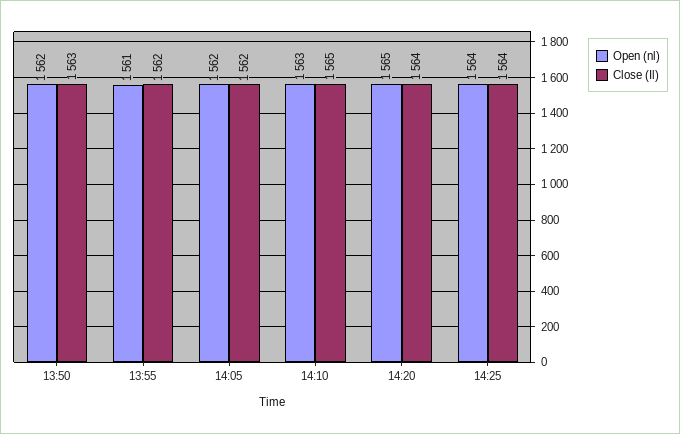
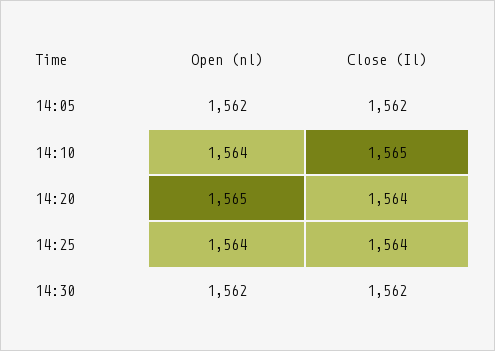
Open (nl), 13:50: 1562 -> none
Close (Il), 13:50: 1563 -> none
Open (nl), 13:55: 1561 -> none
Close (Il), 13:55: 1562 -> none
Open (nl), 14:10: 1563 -> 1564
Open (nl), 14:30: none -> 1562
Close (Il), 14:30: none -> 1562

